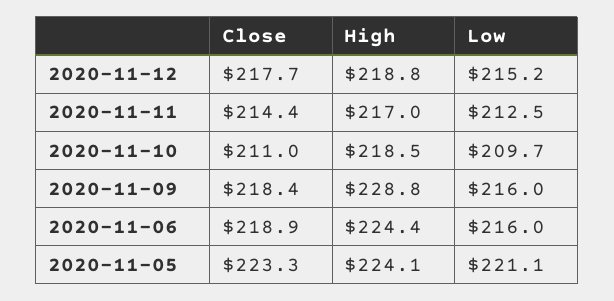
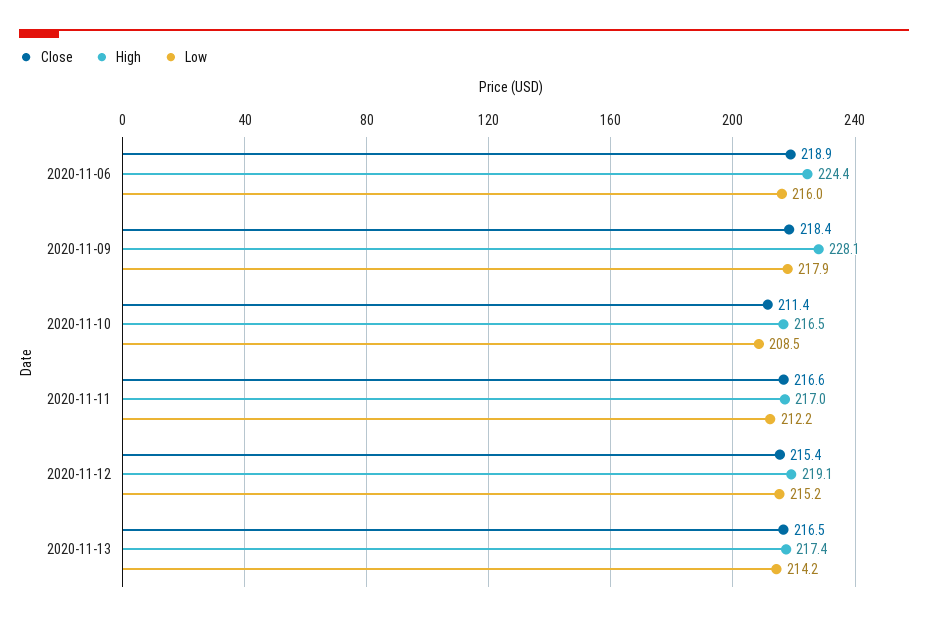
Close, 2020-11-12: 217.7 -> 215.4
High, 2020-11-12: 218.8 -> 219.1
Close, 2020-11-11: 214.4 -> 216.6
Low, 2020-11-11: 212.5 -> 212.2
Close, 2020-11-10: 211 -> 211.4
High, 2020-11-10: 218.5 -> 216.5
Low, 2020-11-10: 209.7 -> 208.5
High, 2020-11-09: 228.8 -> 228.1
Low, 2020-11-09: 216 -> 217.9
Close, 2020-11-05: 223.3 -> none
High, 2020-11-05: 224.1 -> none
Low, 2020-11-05: 221.1 -> none
Close, 2020-11-13: none -> 216.5
High, 2020-11-13: none -> 217.4
Low, 2020-11-13: none -> 214.2

